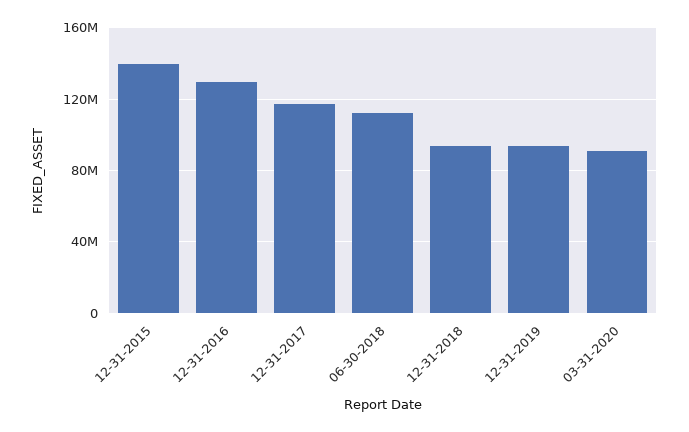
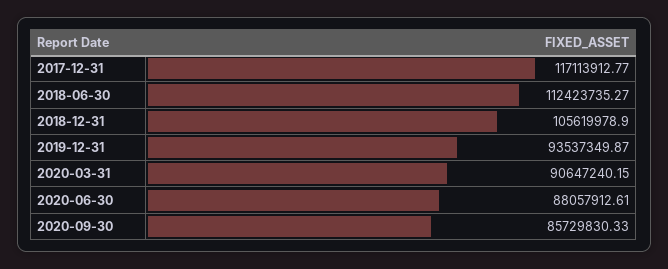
12-31-2015: 140000000 -> none
12-31-2016: 130000000 -> none
12-31-2018: 95000000 -> 105619978.9
2020-06-30: none -> 88057912.61
2020-09-30: none -> 85729830.33

